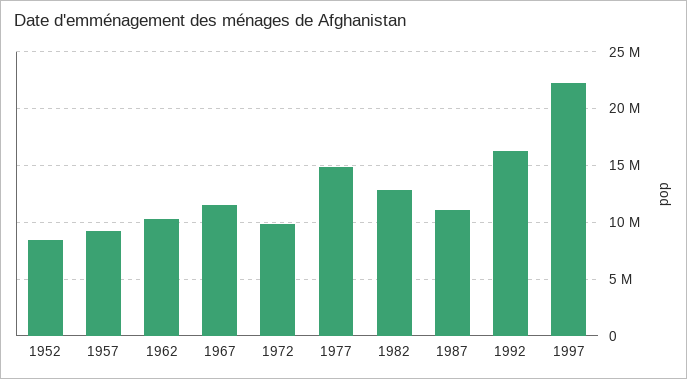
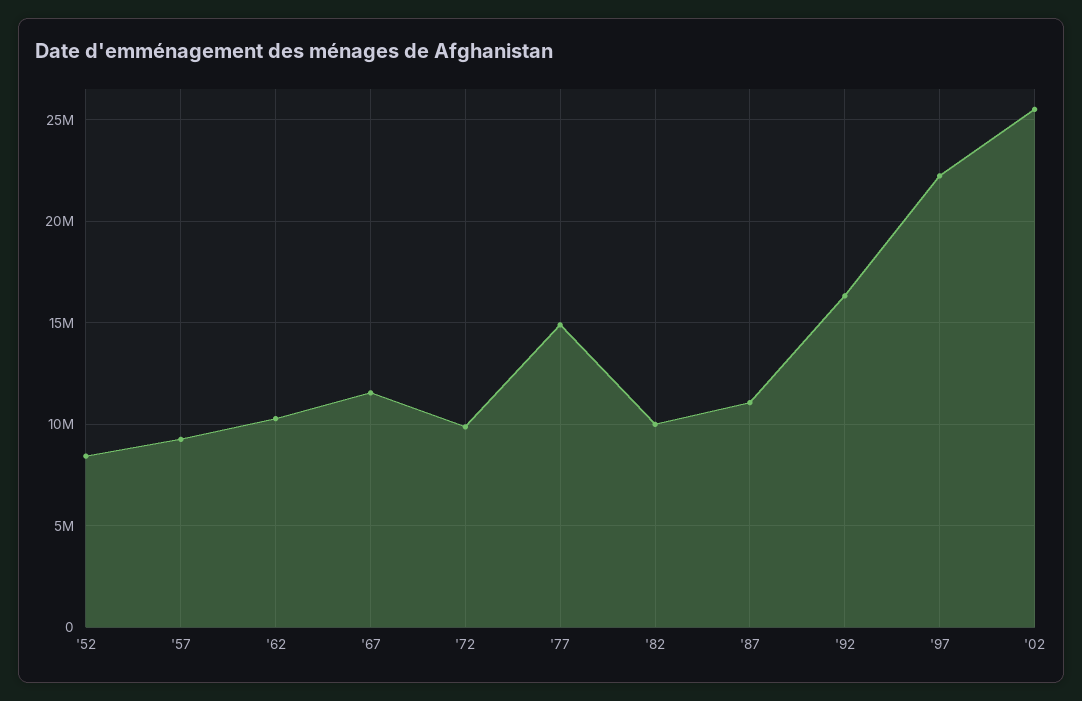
1982: 13000000 -> 10000000
'02: none -> 25500000

